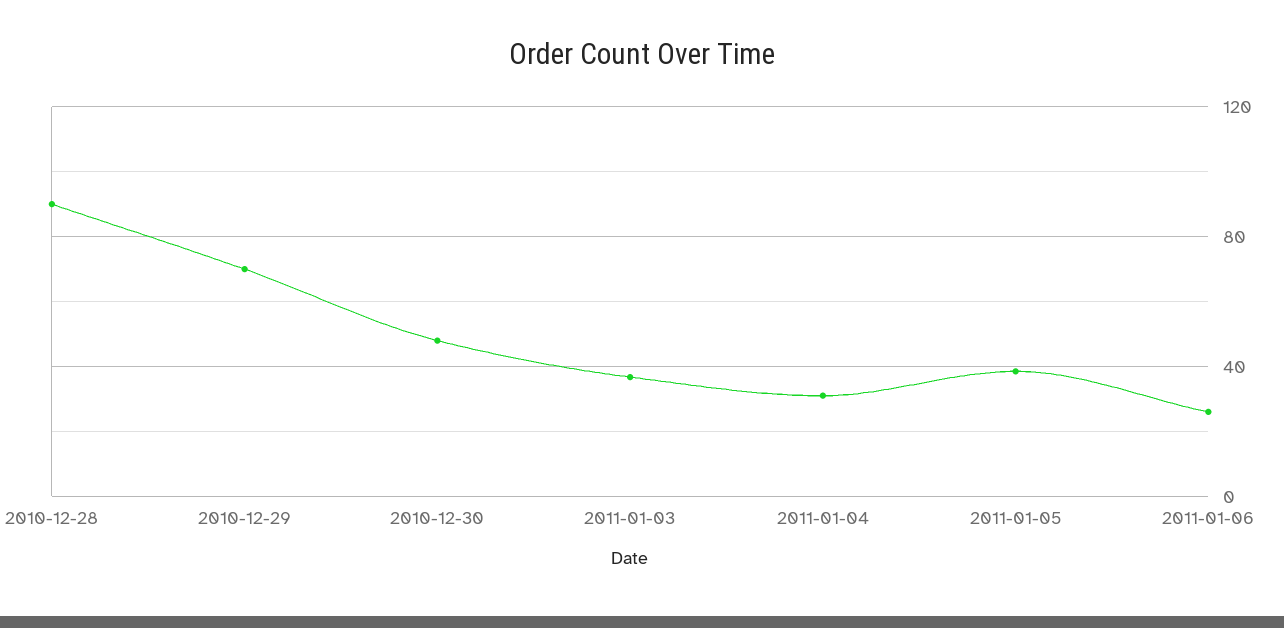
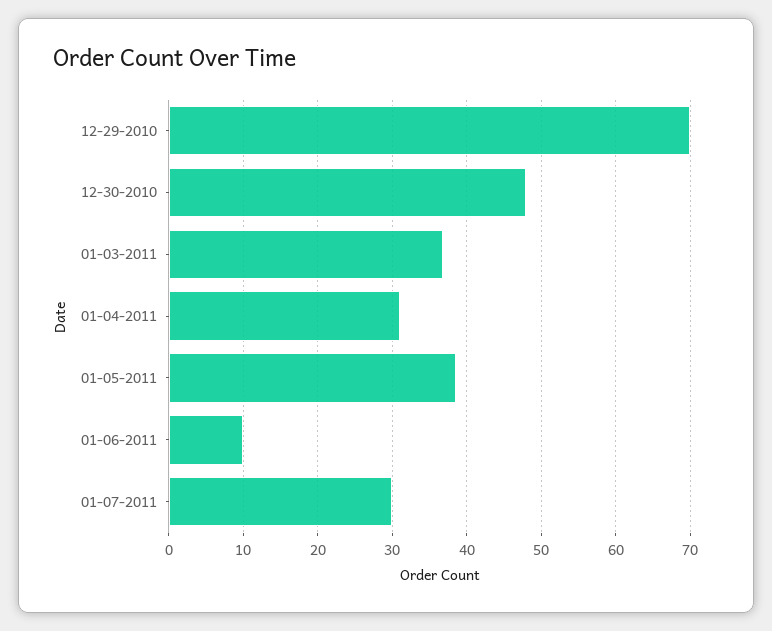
2010-12-28: 90 -> none
2011-01-06: 25 -> 10
01-07-2011: none -> 30

